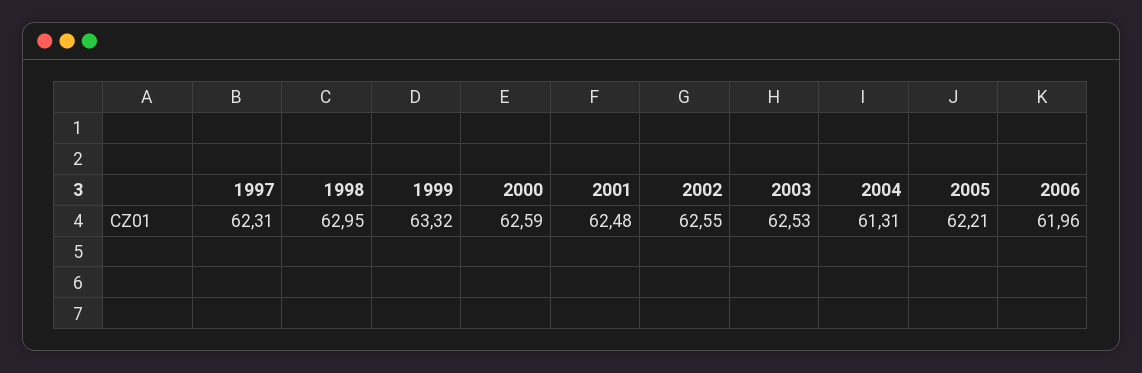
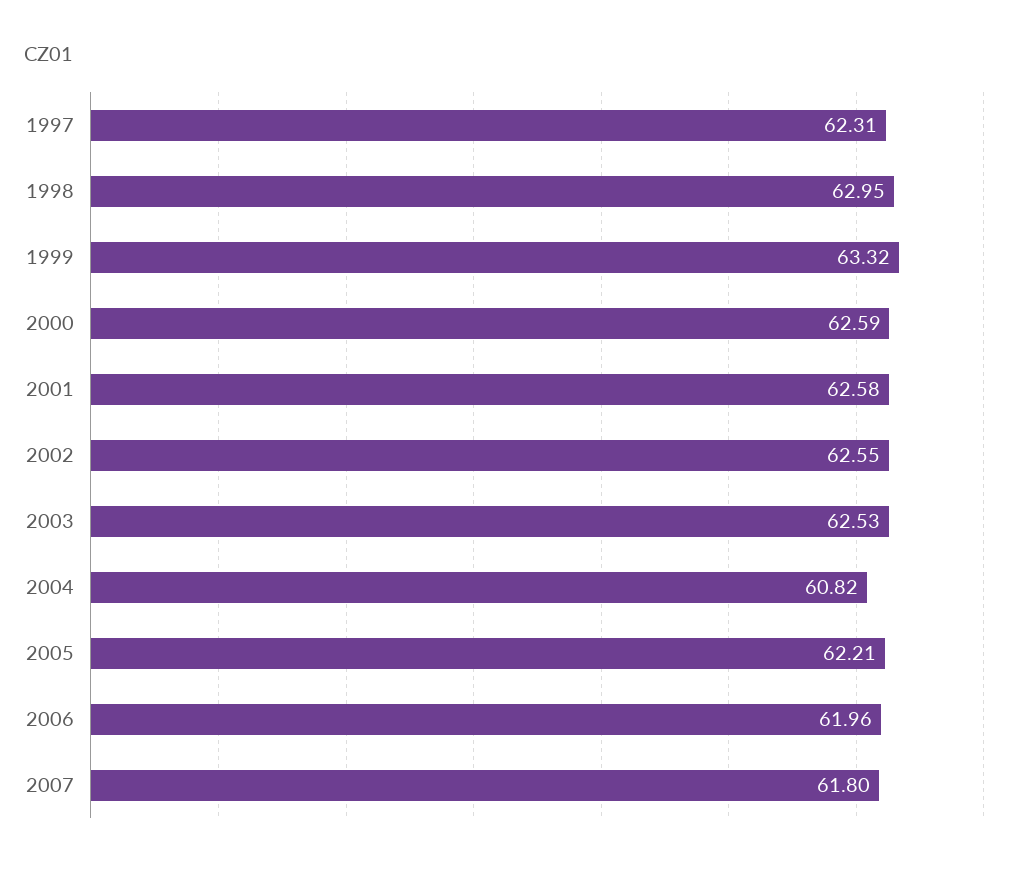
2001: 62.48 -> 62.58
2004: 61.31 -> 60.82
2007: none -> 61.8

